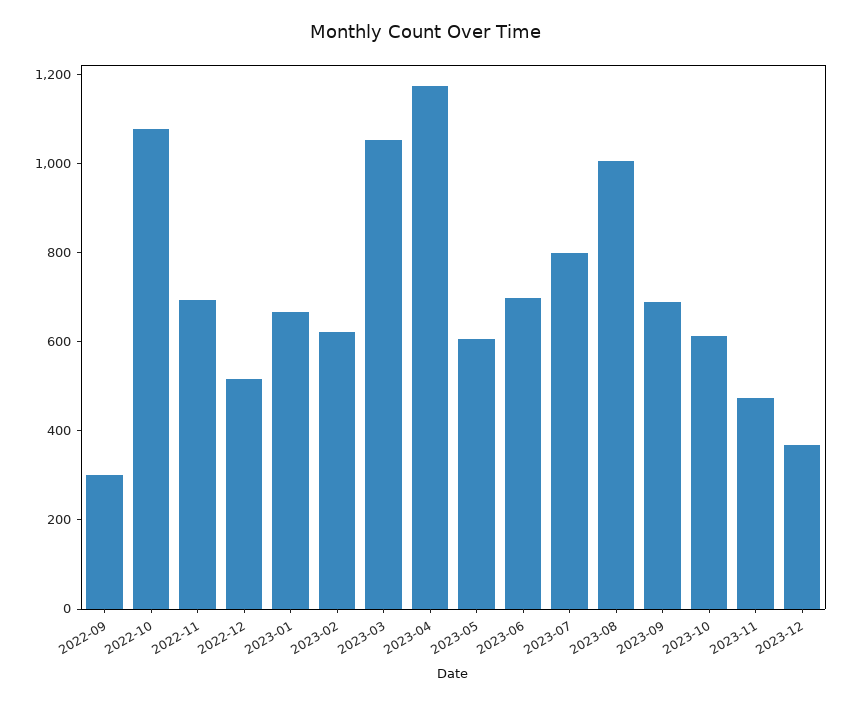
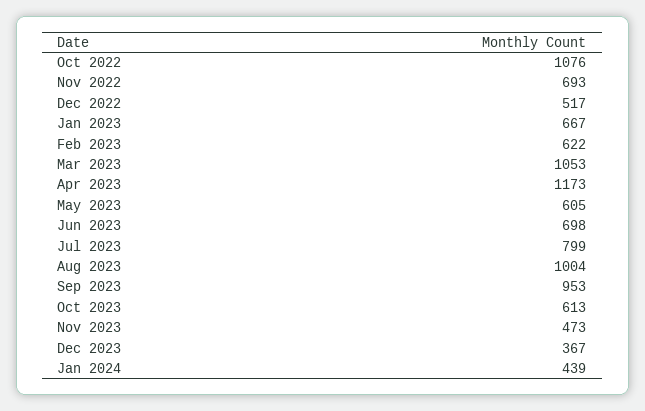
2022-09: 300 -> none
2023-09: 700 -> 953
Jan 2024: none -> 439

